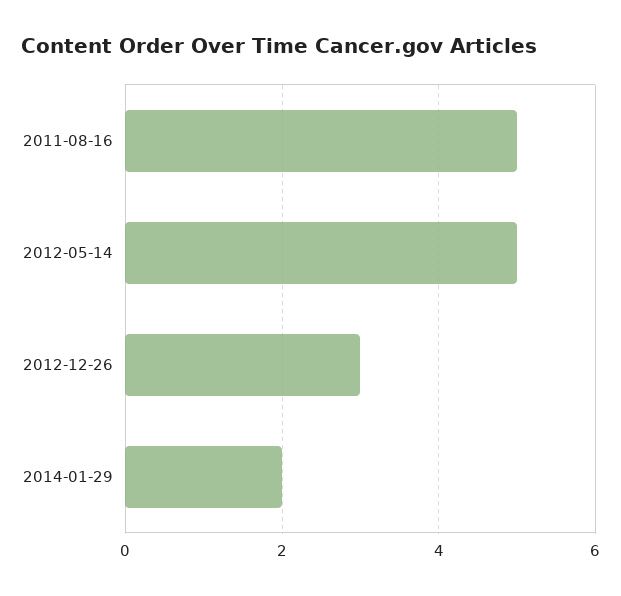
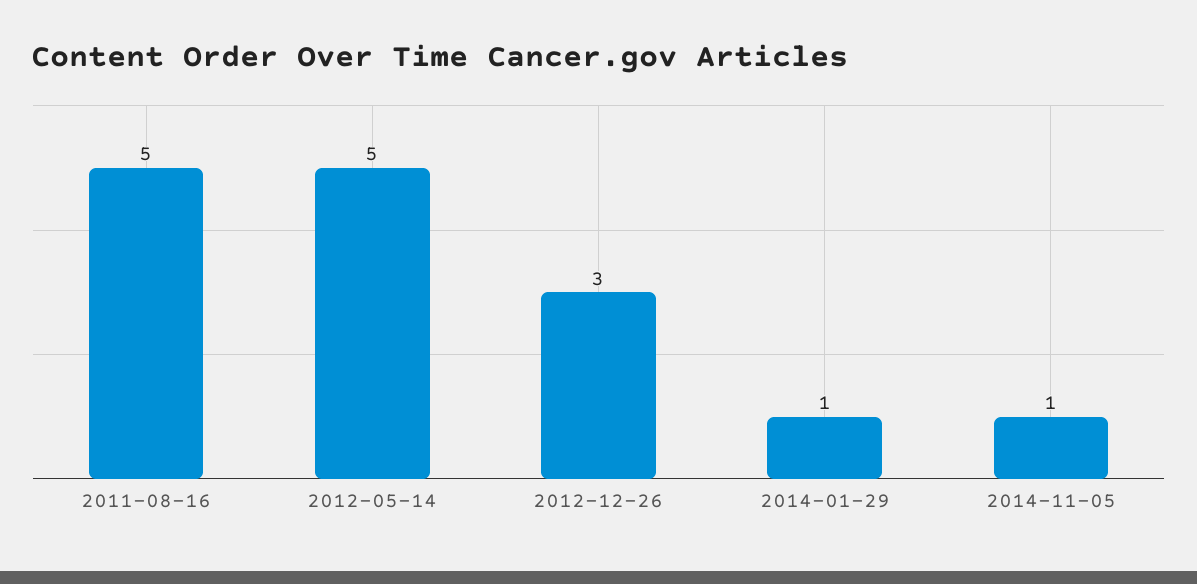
2014-01-29: 2 -> 1
2014-11-05: none -> 1

